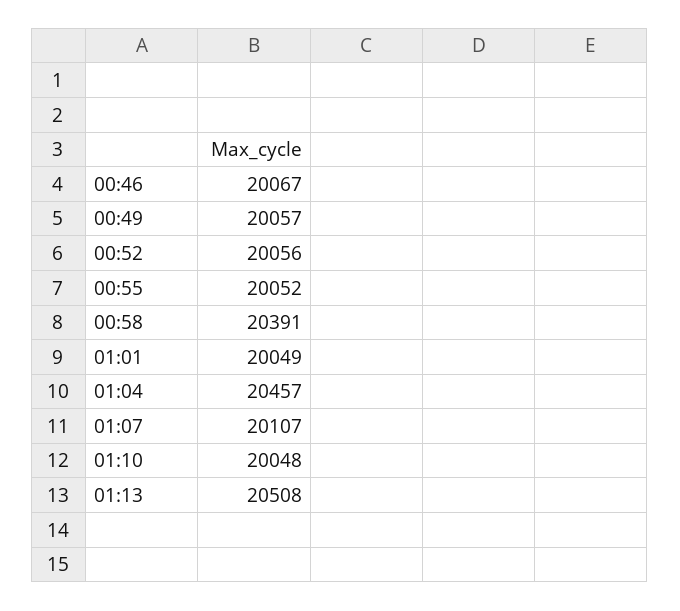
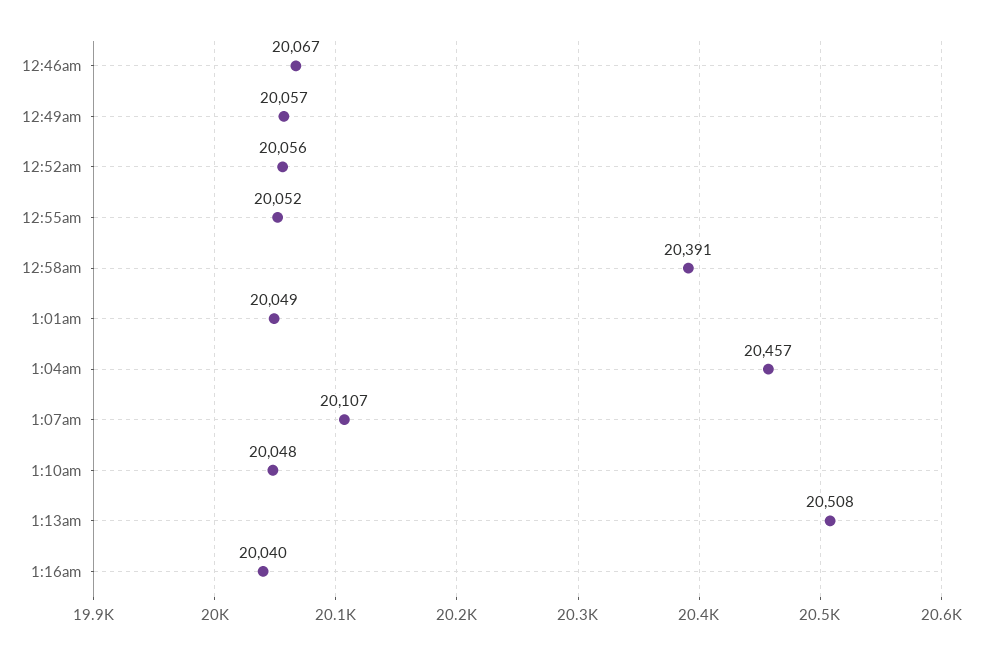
1:16am: none -> 20040

